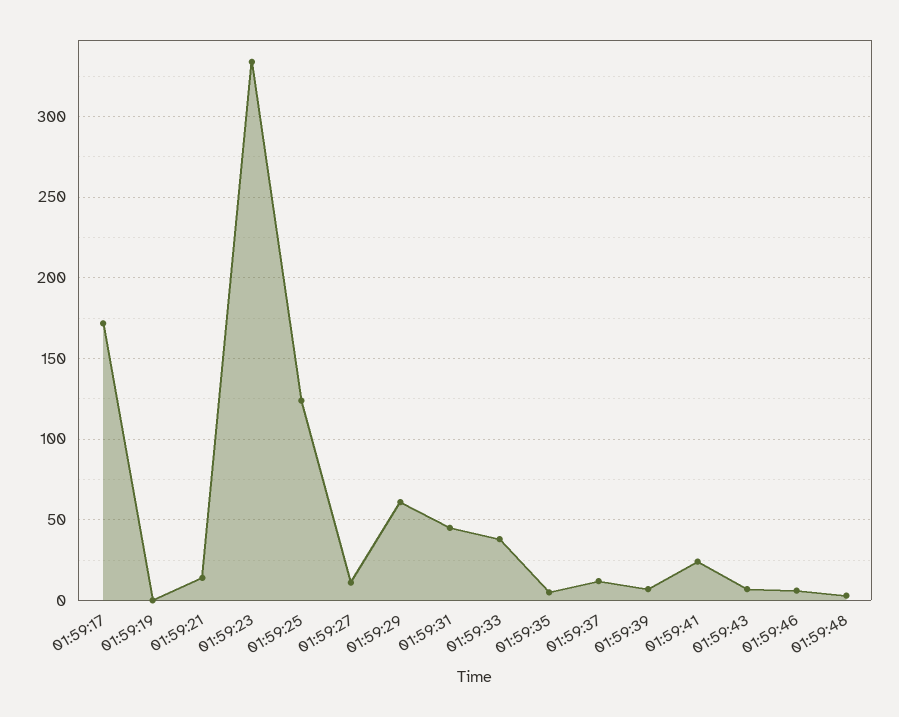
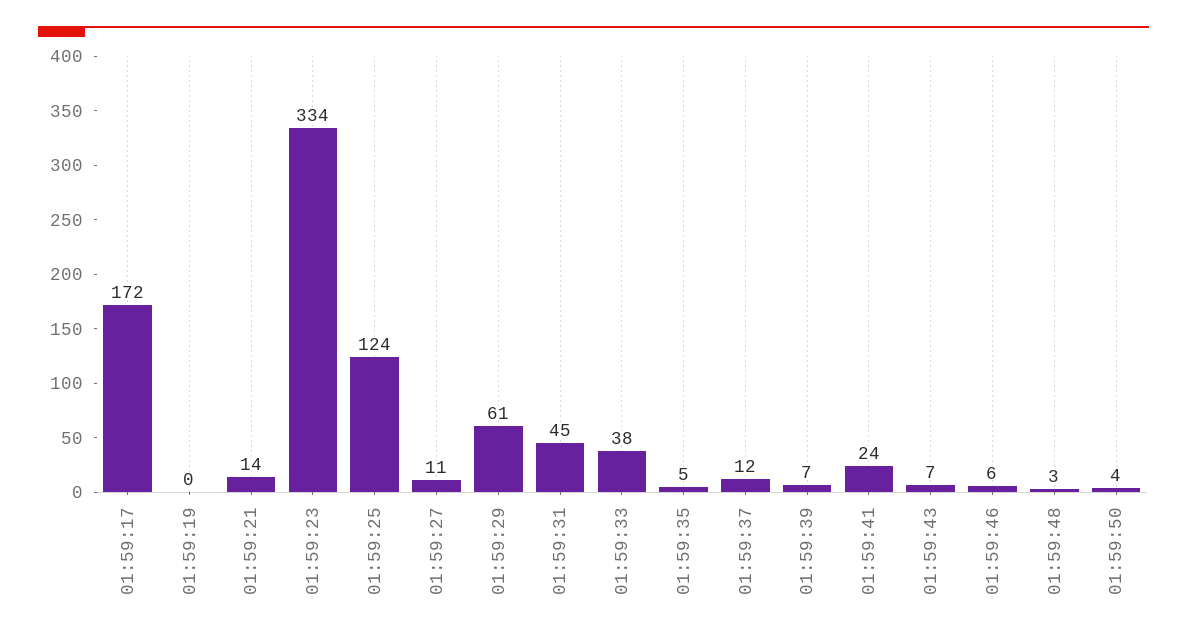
01:59:50: none -> 4

